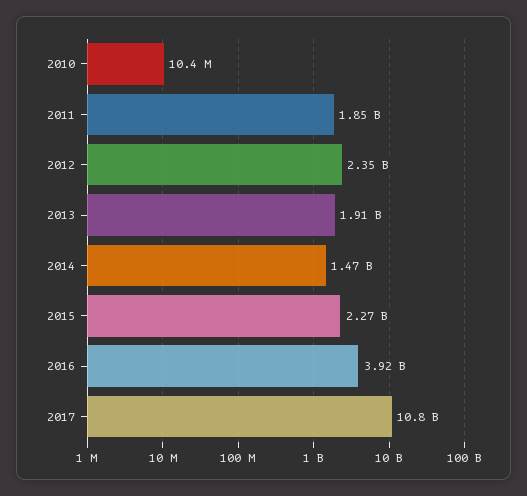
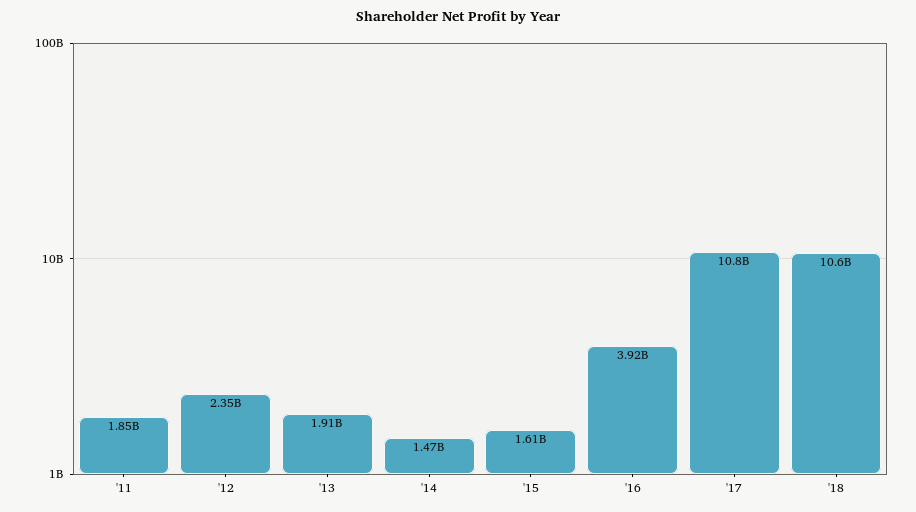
2010: 10400000 -> none
2015: 2270000000 -> 1610000000
'18: none -> 10600000000

